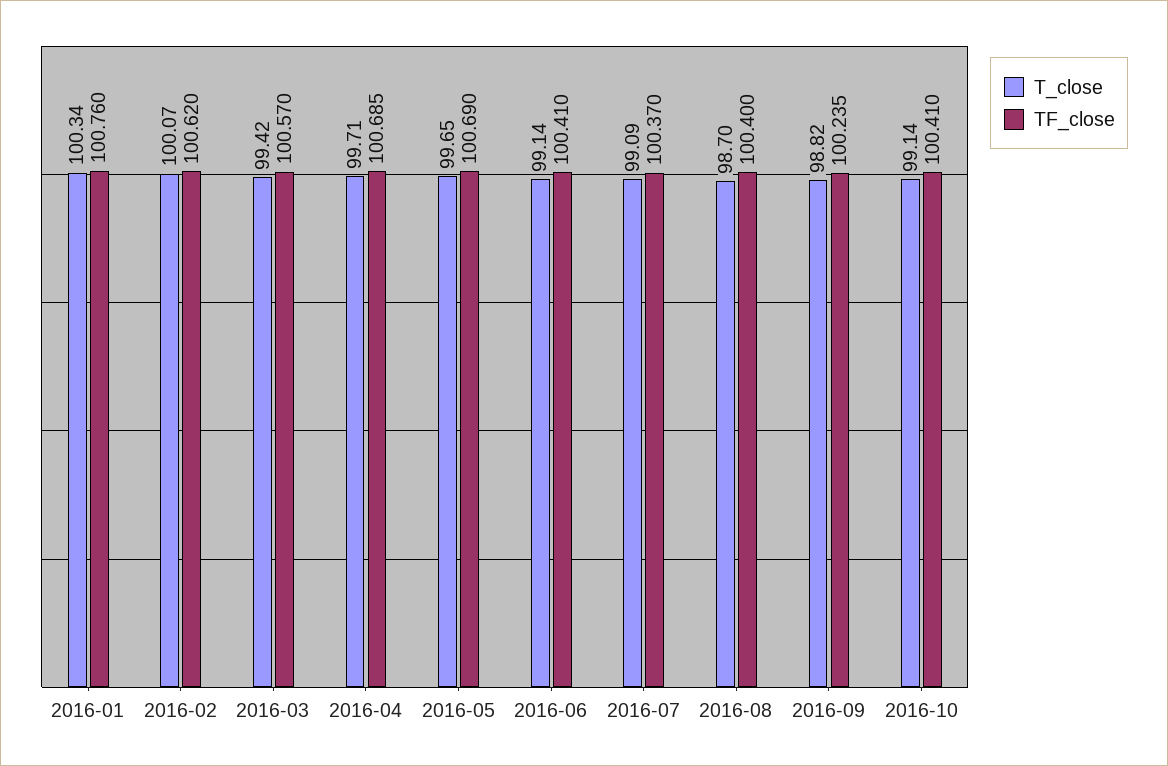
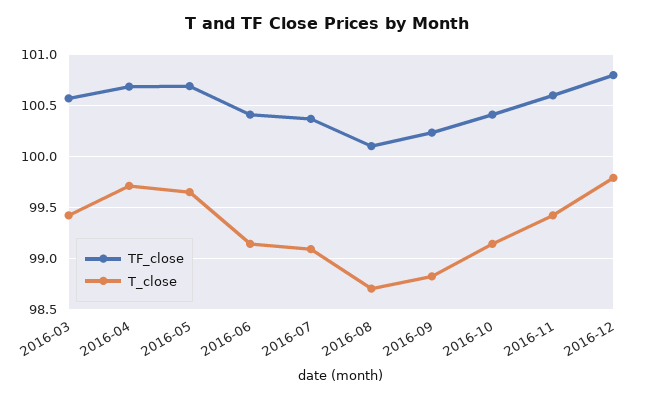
T_close, 2016-01: 100.34 -> none
TF_close, 2016-01: 100.76 -> none
T_close, 2016-02: 100.07 -> none
TF_close, 2016-02: 100.62 -> none
TF_close, 2016-08: 100.4 -> 100.1
TF_close, 2016-11: none -> 100.6
T_close, 2016-11: none -> 99.4
TF_close, 2016-12: none -> 100.8
T_close, 2016-12: none -> 99.8

